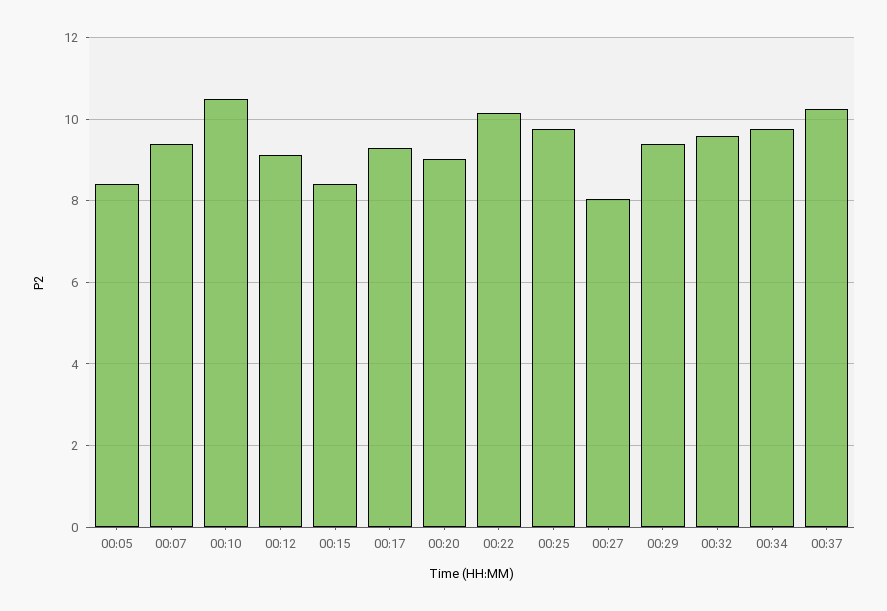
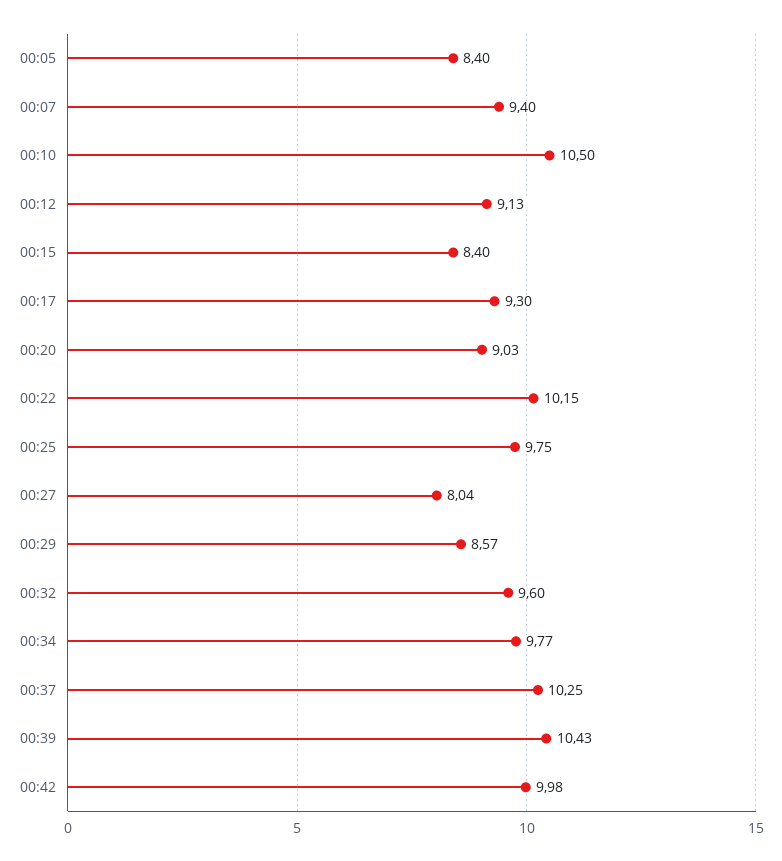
00:29: 9.4 -> 8.57
00:39: none -> 10.43
00:42: none -> 9.98

